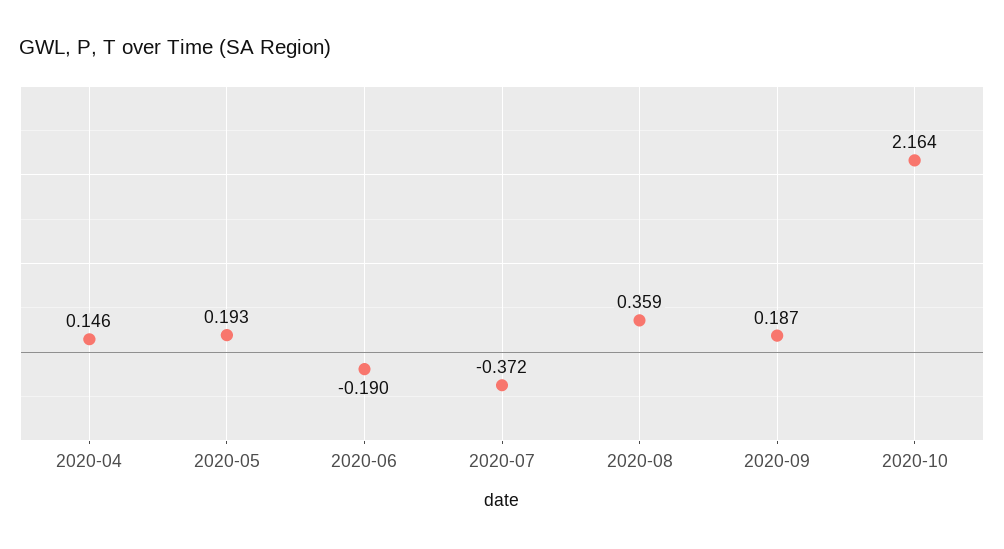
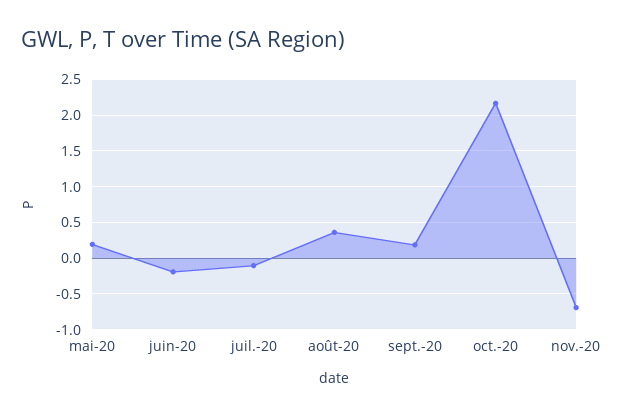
2020-04: 0.146 -> none
2020-07: -0.372 -> -0.1
nov.-20: none -> -0.7

